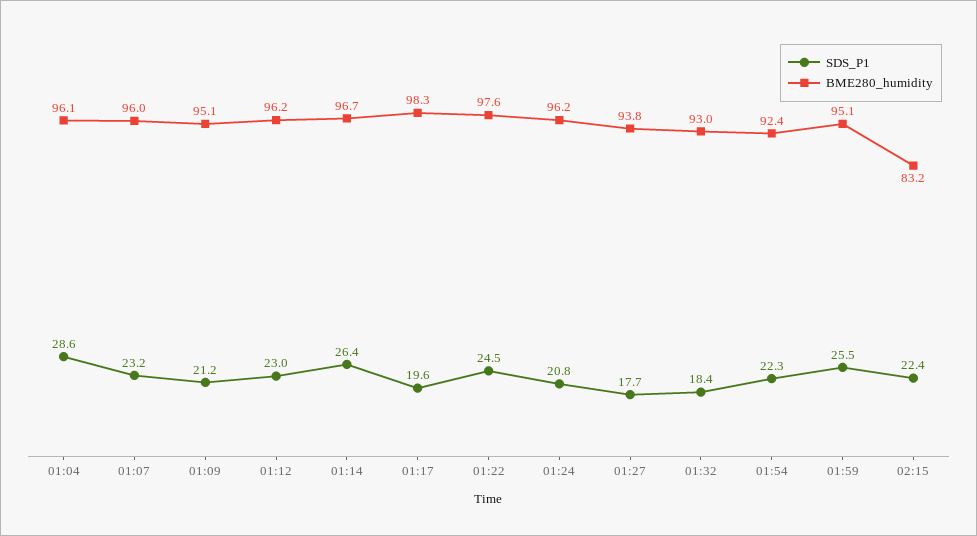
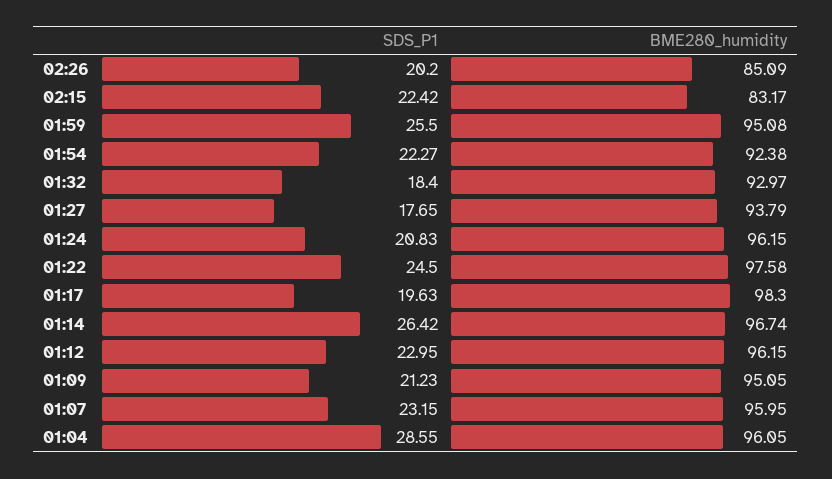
SDS_P1, 02:26: none -> 20.2
BME280_humidity, 02:26: none -> 85.09

